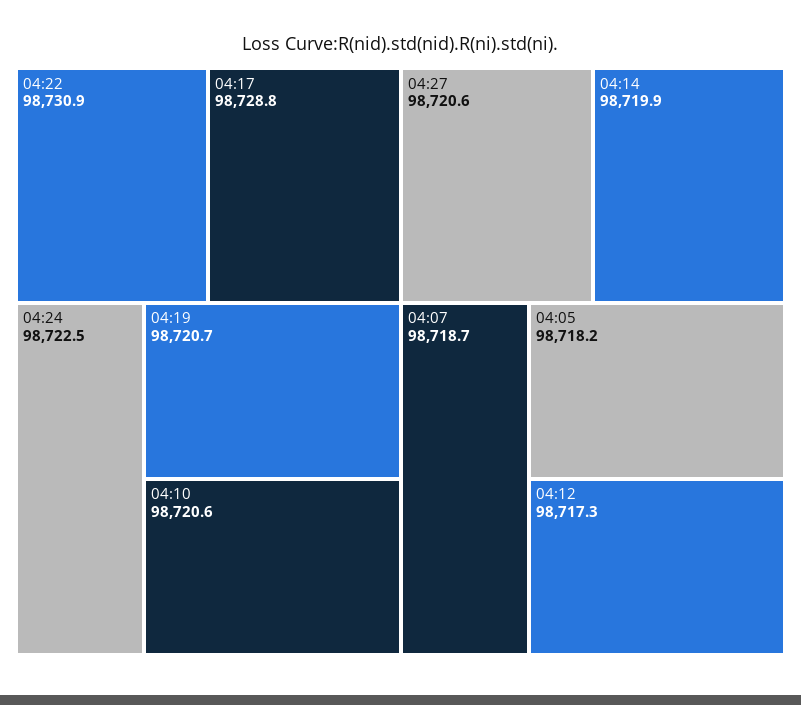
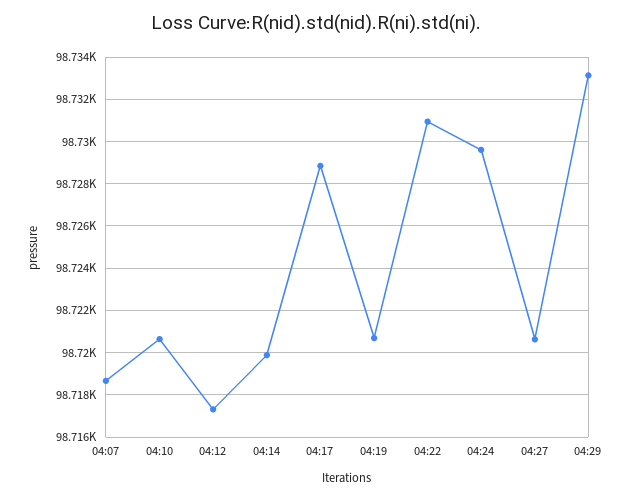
04:24: 98722.5 -> 98729.5
04:05: 98718.2 -> none
04:29: none -> 98733

